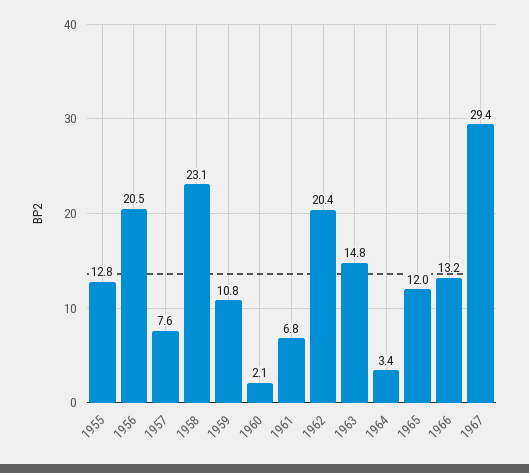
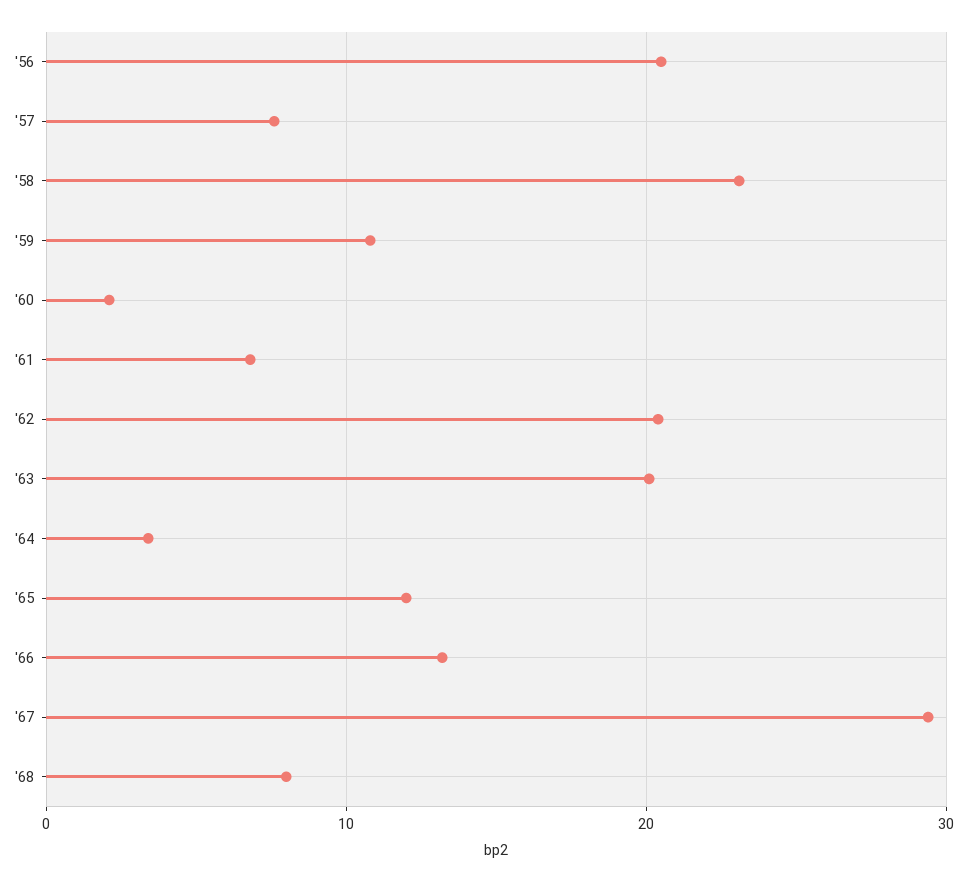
1955: 12.8 -> none
1963: 14.8 -> 20
'68: none -> 8

